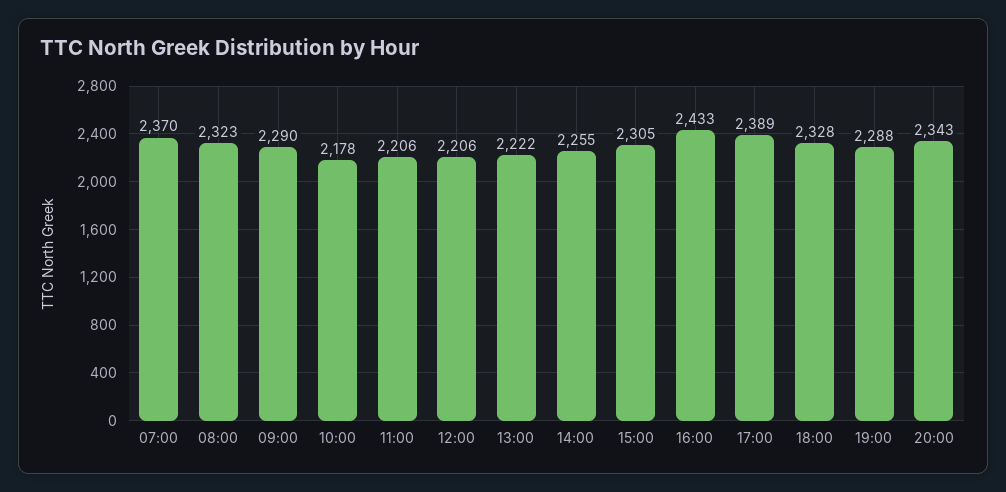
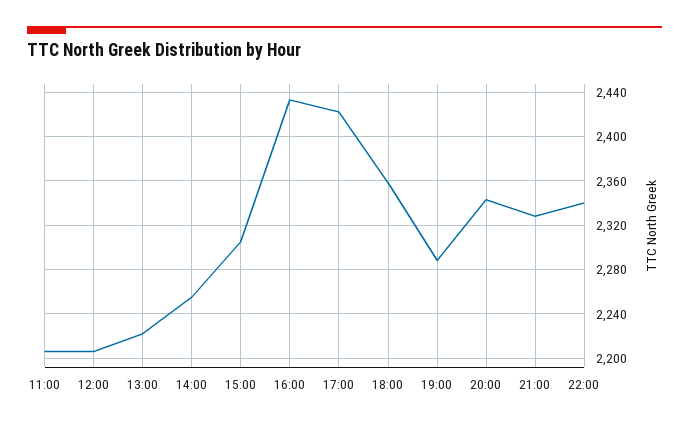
07:00: 2370 -> none
08:00: 2323 -> none
09:00: 2290 -> none
10:00: 2178 -> none
17:00: 2389 -> 2420
18:00: 2328 -> 2360
21:00: none -> 2330
22:00: none -> 2340

